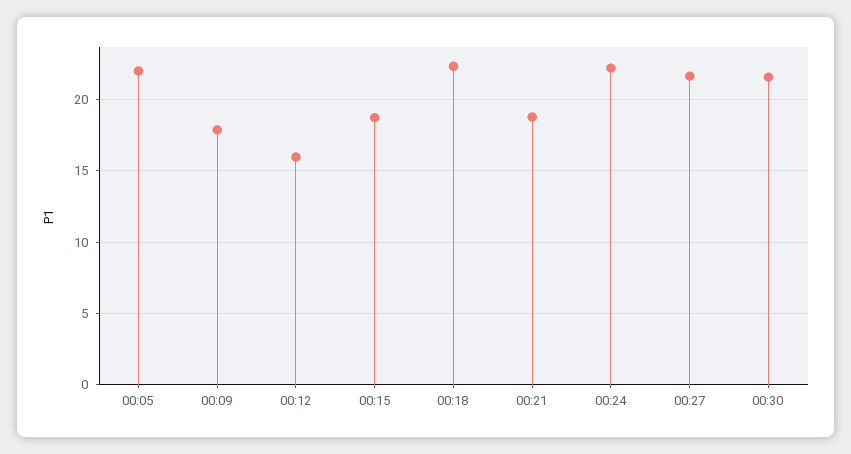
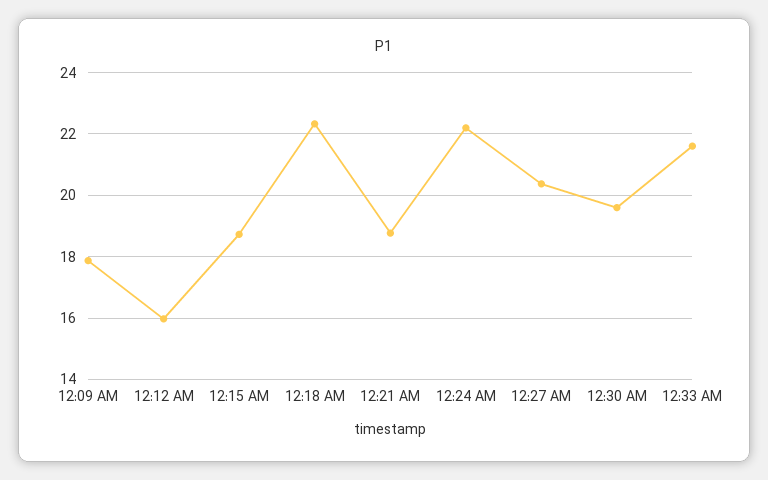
00:05: 22 -> none
00:27: 21.5 -> 20.4
00:30: 21.5 -> 19.6
12:33 AM: none -> 21.6

